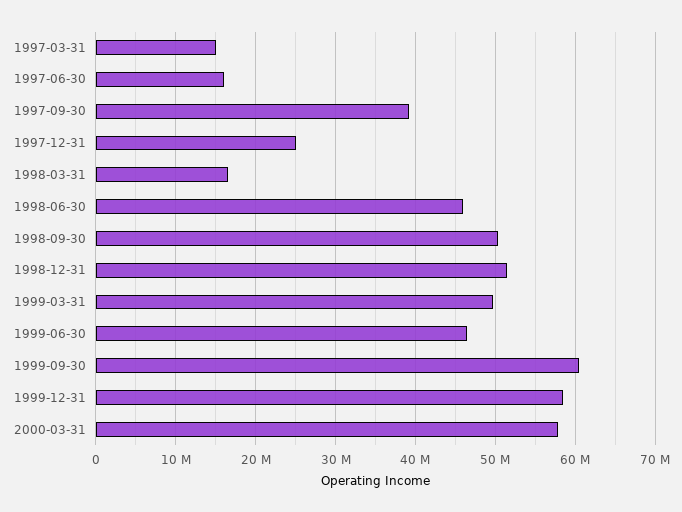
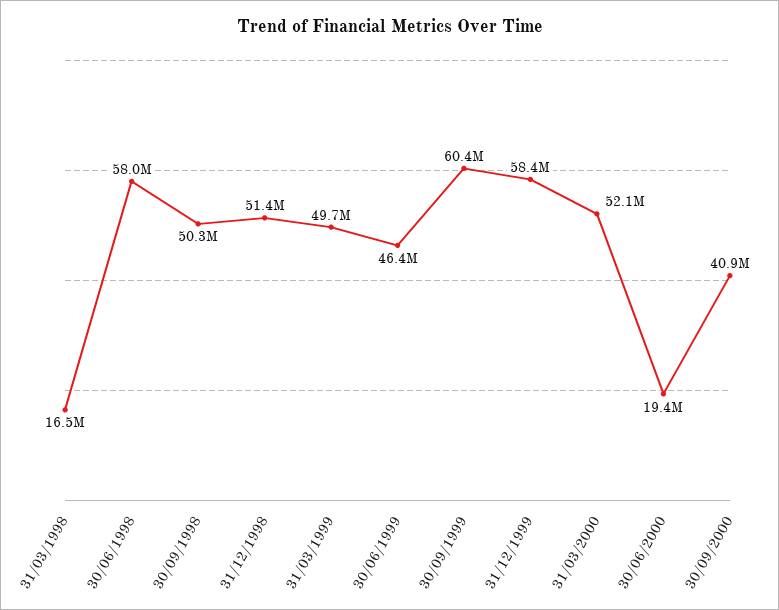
1997-03-31: 15000000 -> none
1997-06-30: 16000000 -> none
1997-09-30: 39000000 -> none
1997-12-31: 25000000 -> none
1998-06-30: 46000000 -> 58000000
2000-03-31: 58000000 -> 52100000
30/06/2000: none -> 19400000
30/09/2000: none -> 40900000

